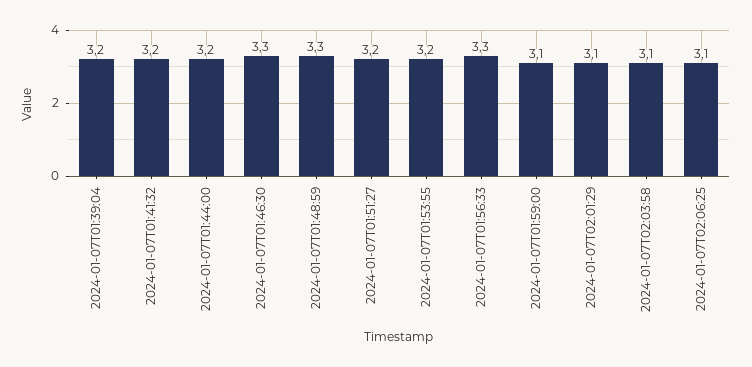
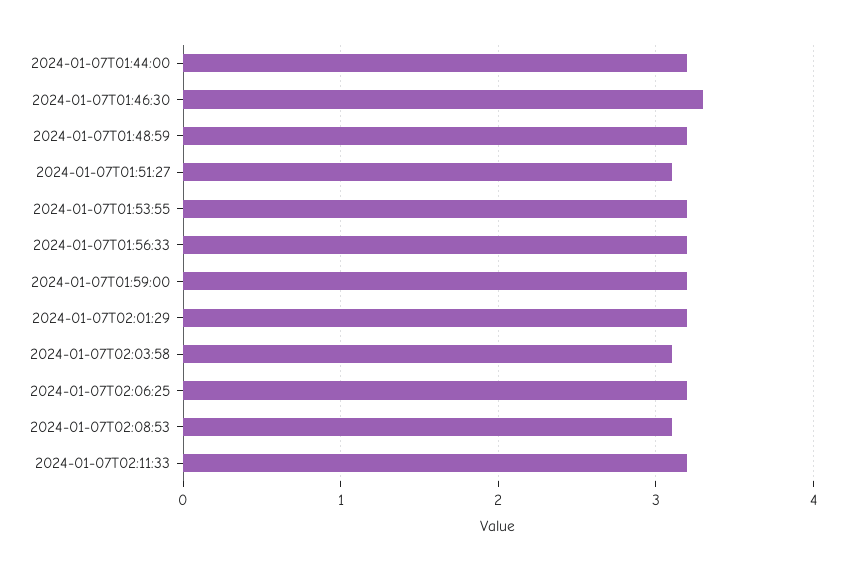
2024-01-07T01:39:04: 3.2 -> none
2024-01-07T01:41:32: 3.2 -> none
2024-01-07T01:48:59: 3.3 -> 3.2
2024-01-07T01:51:27: 3.2 -> 3.1
2024-01-07T01:56:33: 3.3 -> 3.2
2024-01-07T01:59:00: 3.1 -> 3.2
2024-01-07T02:01:29: 3.1 -> 3.2
2024-01-07T02:06:25: 3.1 -> 3.2
2024-01-07T02:08:53: none -> 3.1
2024-01-07T02:11:33: none -> 3.2

